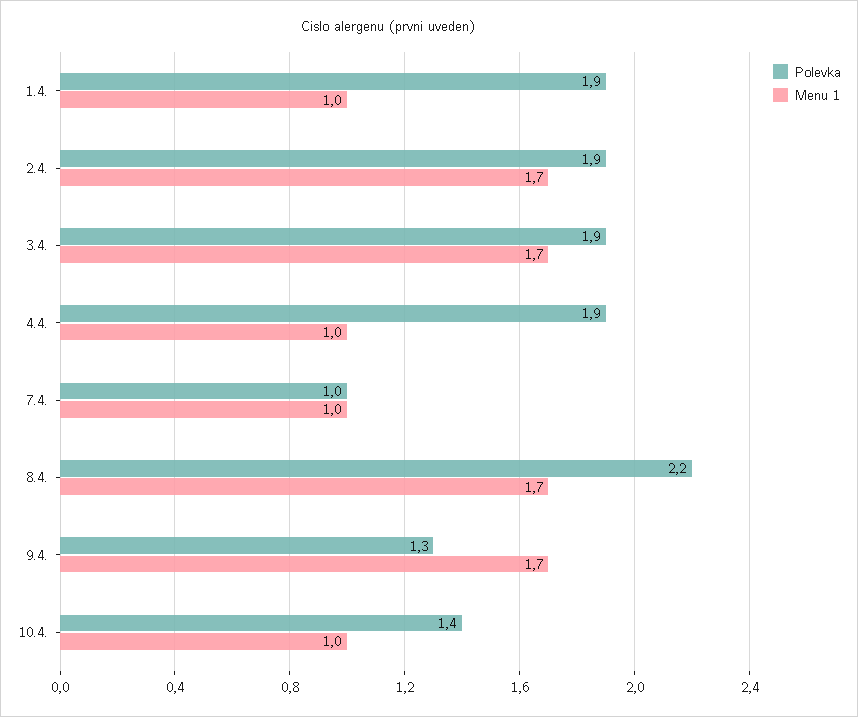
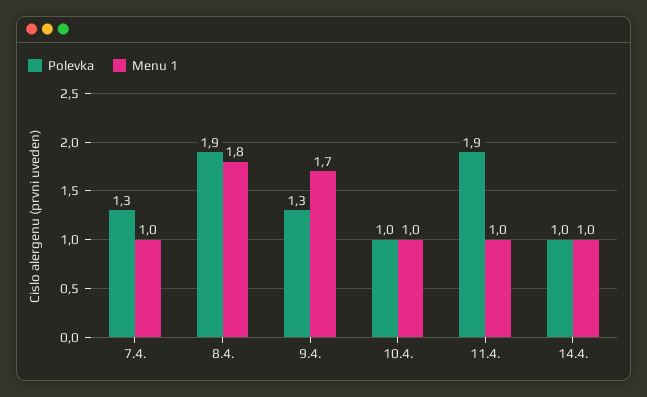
Polevka, 1.4.: 1.9 -> none
Menu 1, 1.4.: 1 -> none
Polevka, 2.4.: 1.9 -> none
Menu 1, 2.4.: 1.7 -> none
Polevka, 3.4.: 1.9 -> none
Menu 1, 3.4.: 1.7 -> none
Polevka, 4.4.: 1.9 -> none
Menu 1, 4.4.: 1 -> none
Polevka, 7.4.: 1 -> 1.3
Polevka, 8.4.: 2.2 -> 1.9
Menu 1, 8.4.: 1.7 -> 1.8
Polevka, 10.4.: 1.4 -> 1
Polevka, 11.4.: none -> 1.9
Menu 1, 11.4.: none -> 1
Polevka, 14.4.: none -> 1
Menu 1, 14.4.: none -> 1

